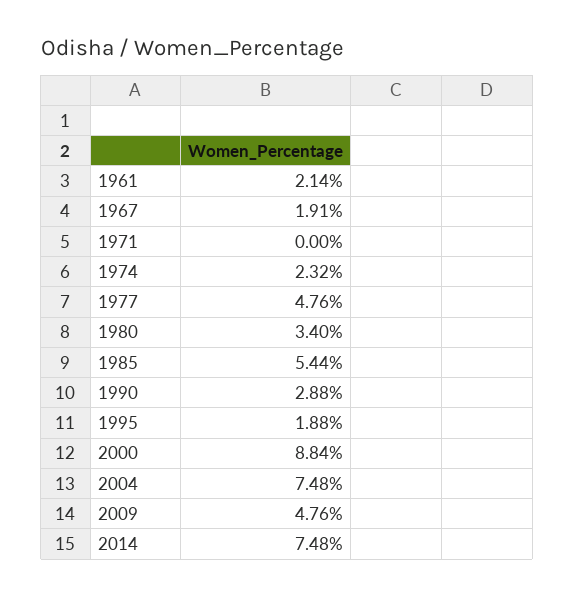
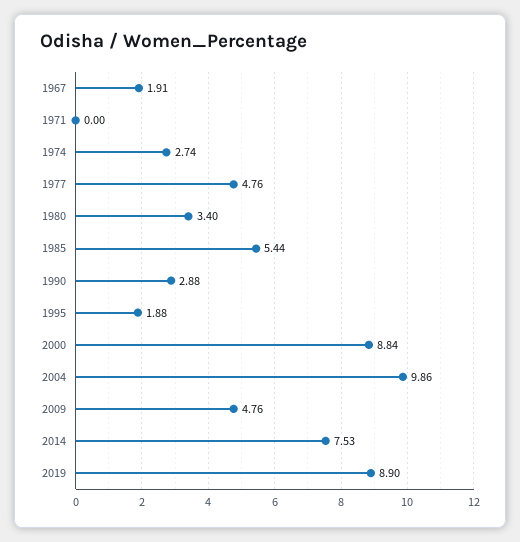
1961: 2.14 -> none
1974: 2.32 -> 2.74
2004: 7.48 -> 9.86
2014: 7.48 -> 7.53
2019: none -> 8.9

